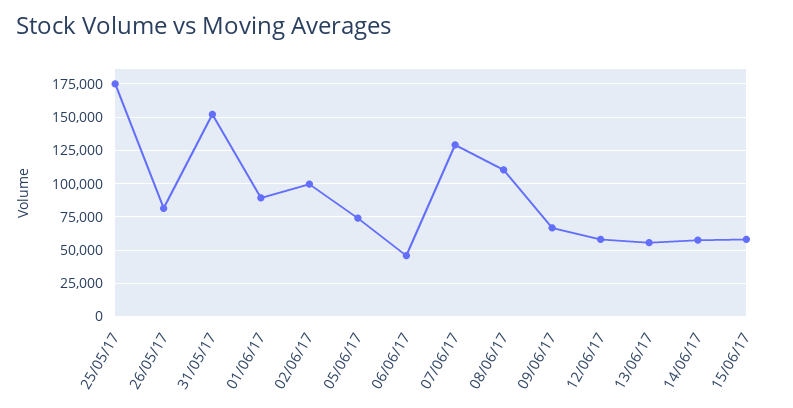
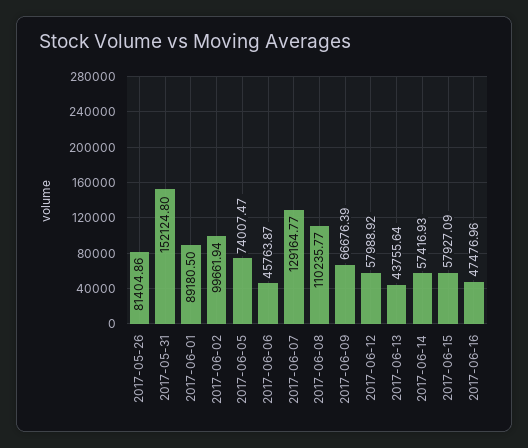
25/05/17: 175000 -> none
13/06/17: 55000 -> 43755.64
2017-06-16: none -> 47476.96

